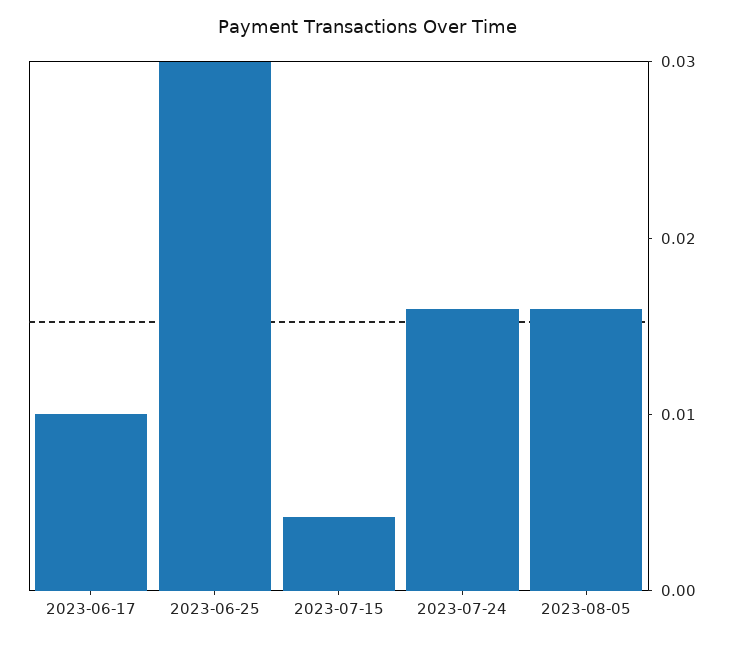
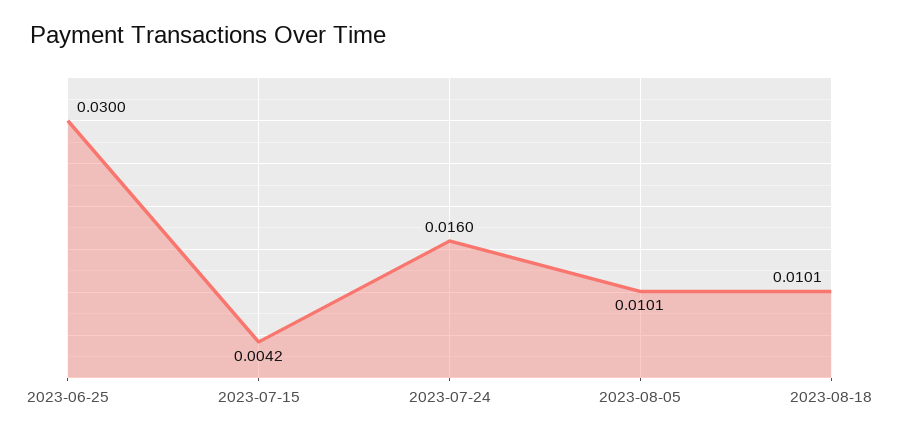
2023-06-17: 0.01 -> none
2023-08-05: 0.016 -> 0.0101
2023-08-18: none -> 0.0101

